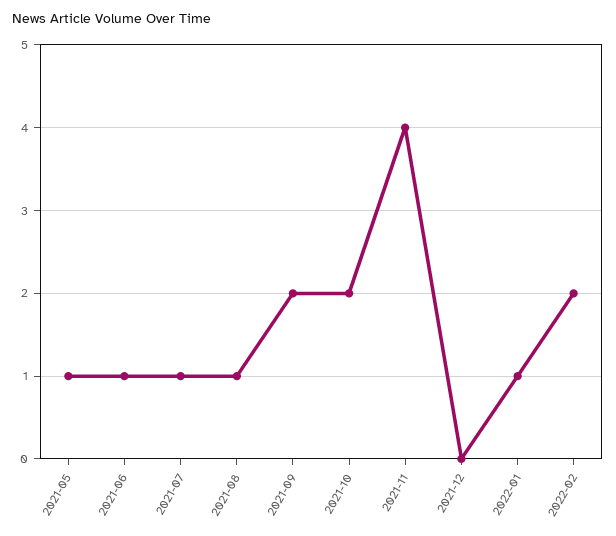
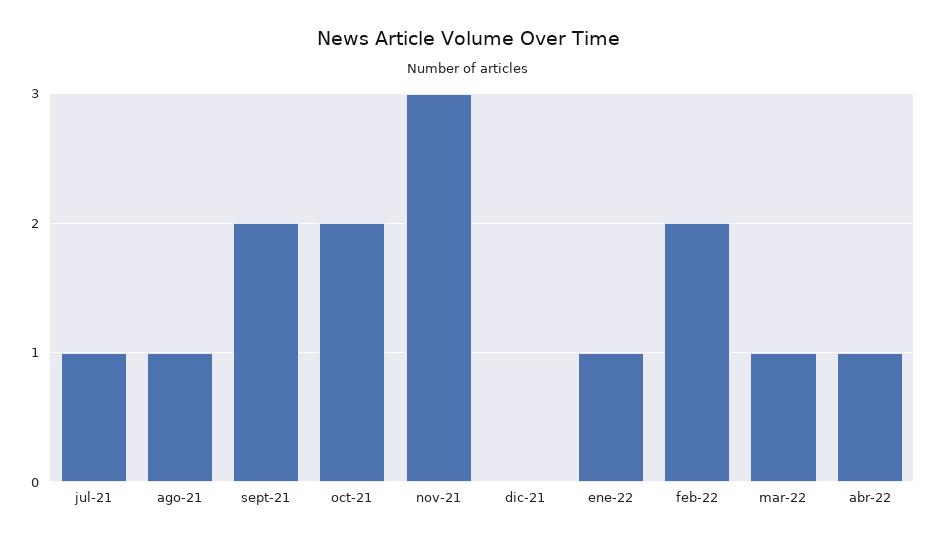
2021-05: 1 -> none
2021-06: 1 -> none
2021-11: 4 -> 3
mar-22: none -> 1
abr-22: none -> 1

